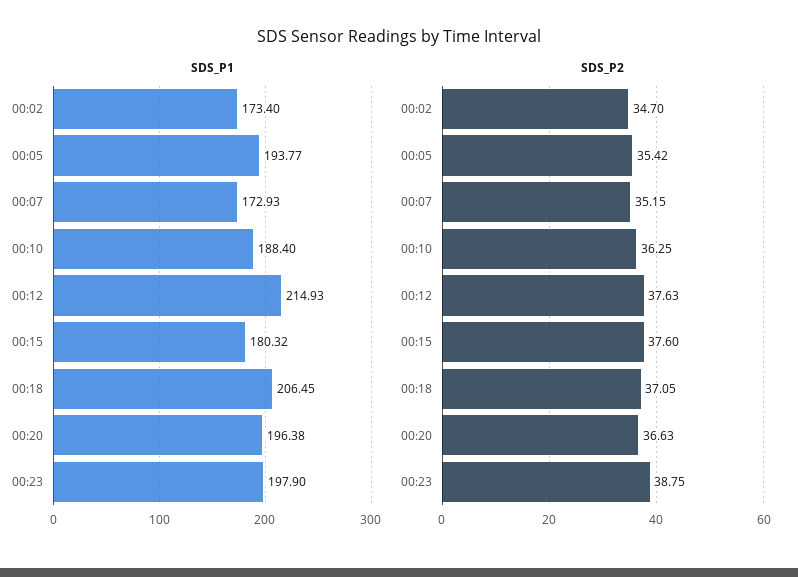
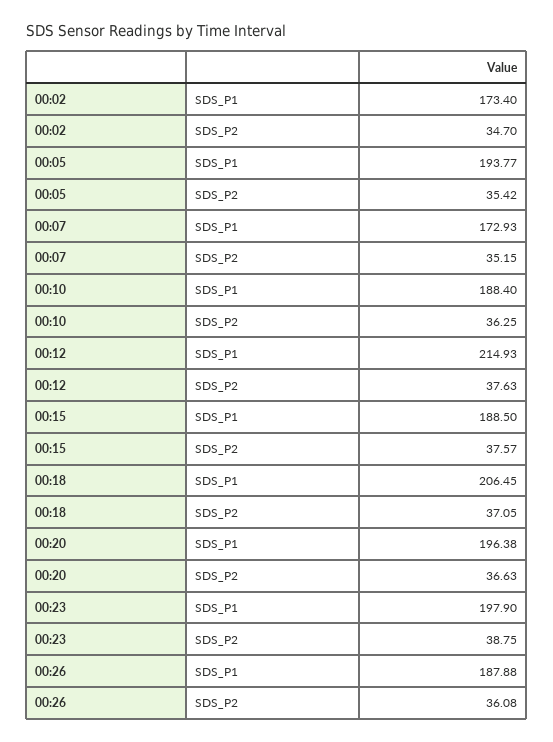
SDS_P1, 00:15: 180.32 -> 188.5
SDS_P2, 00:15: 37.6 -> 37.57
SDS_P1, 00:26: none -> 187.88
SDS_P2, 00:26: none -> 36.08

